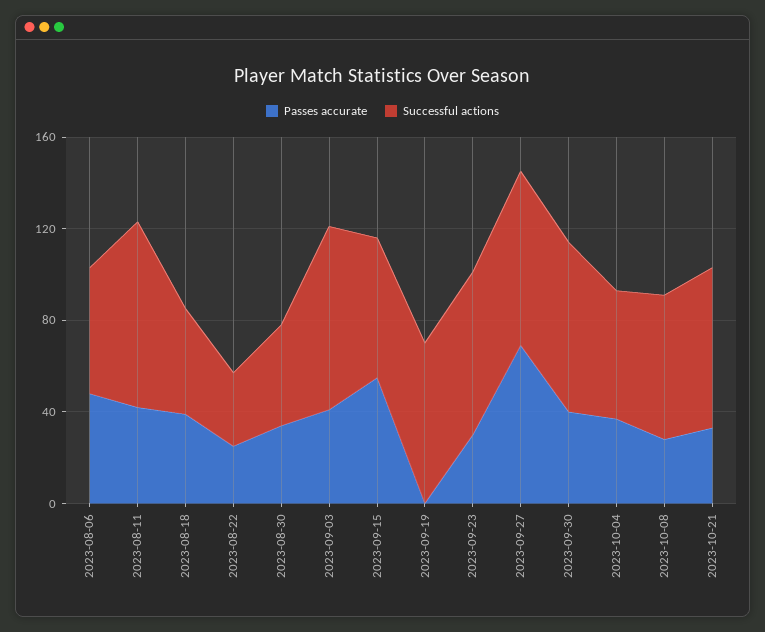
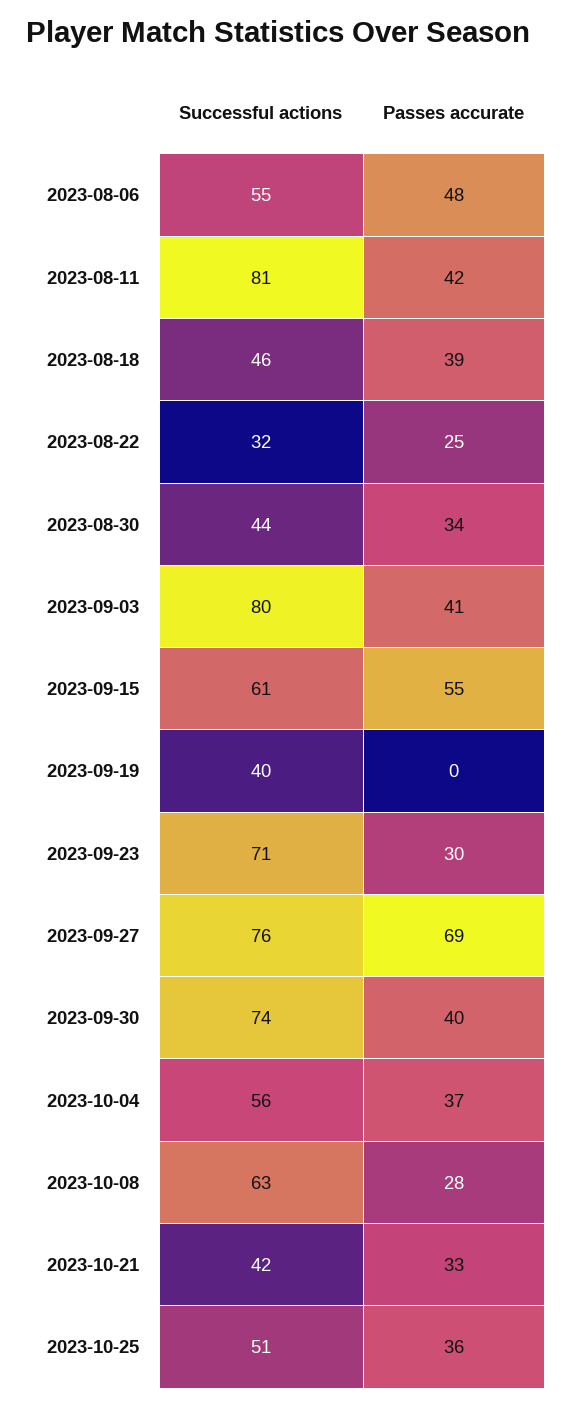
Successful actions, 2023-09-19: 70 -> 40
Successful actions, 2023-10-21: 70 -> 42
Successful actions, 2023-10-25: none -> 51
Passes accurate, 2023-10-25: none -> 36

